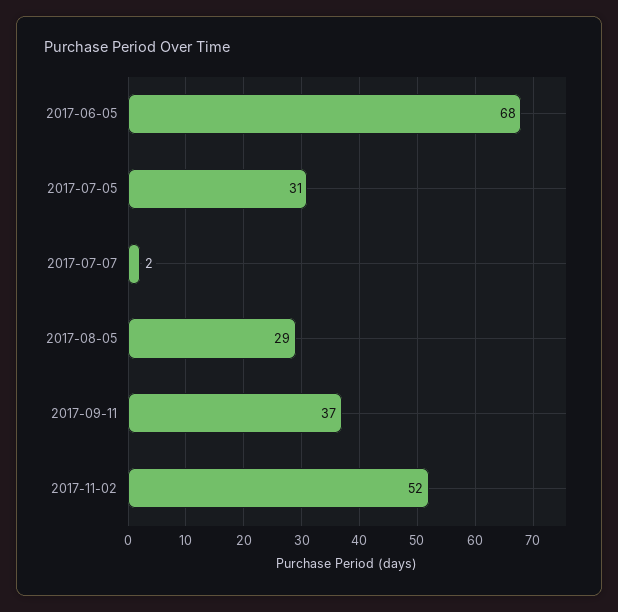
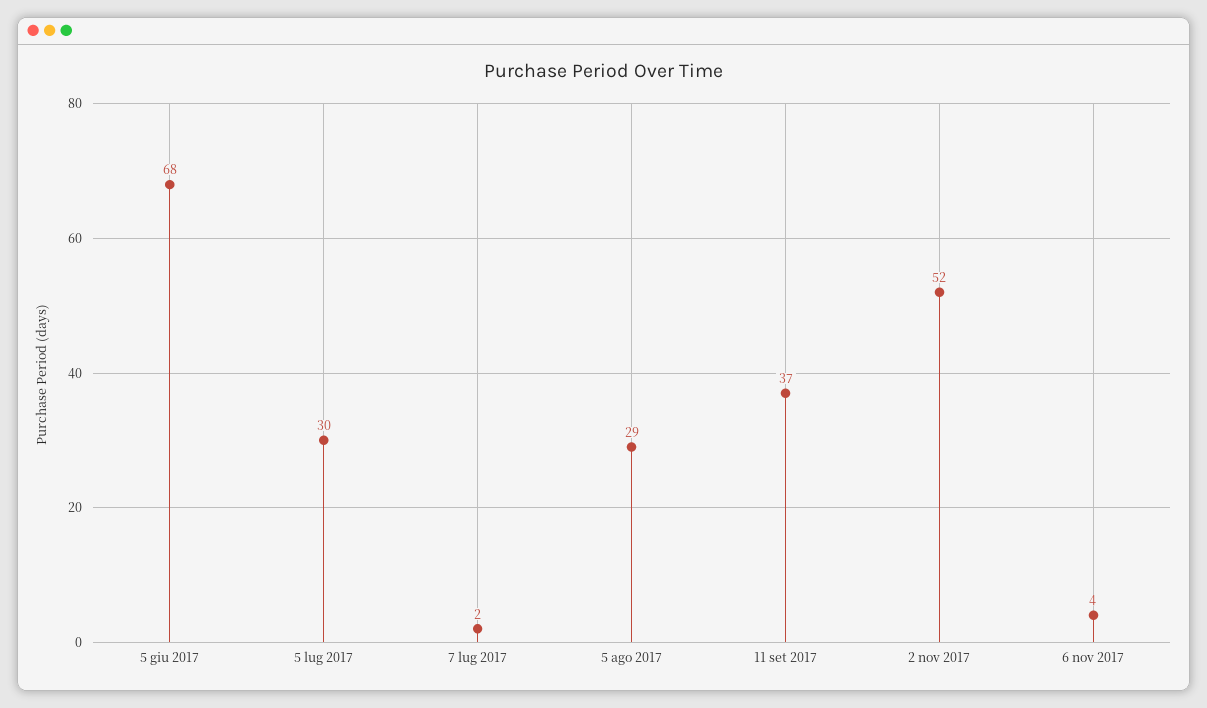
2017-07-05: 31 -> 30
6 nov 2017: none -> 4

